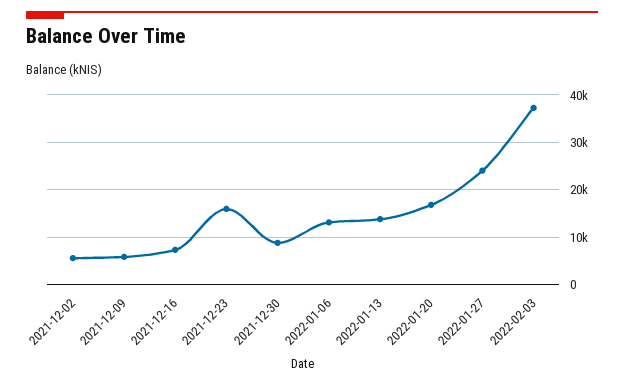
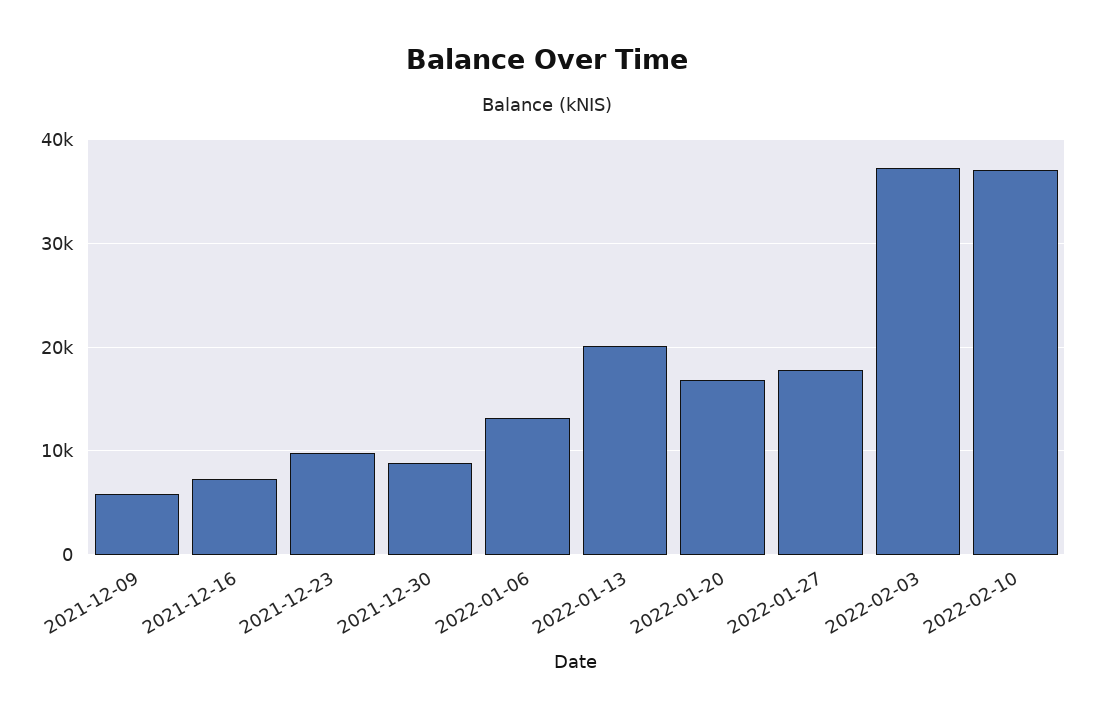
2021-12-02: 6000 -> none
2021-12-23: 16000 -> 10000
2022-01-13: 14000 -> 20000
2022-01-27: 24000 -> 18000
2022-02-10: none -> 37000

